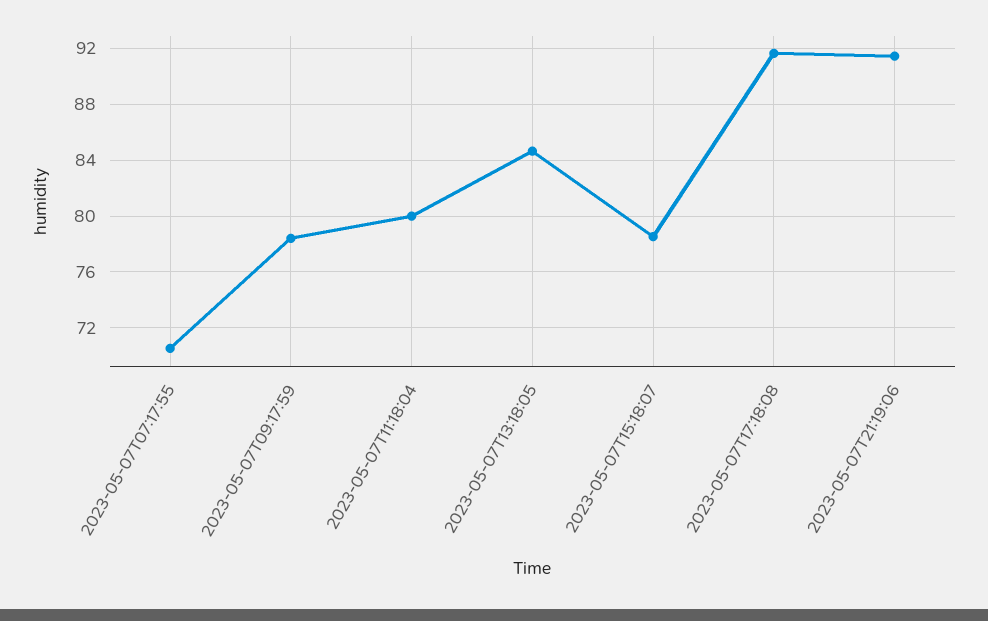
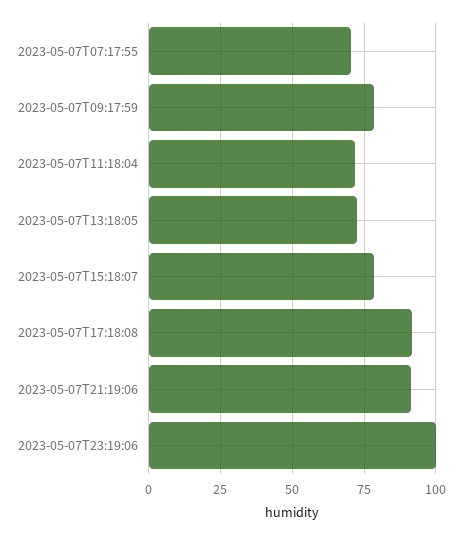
2023-05-07T11:18:04: 80 -> 72.5
2023-05-07T13:18:05: 84.5 -> 72.5
2023-05-07T23:19:06: none -> 100

